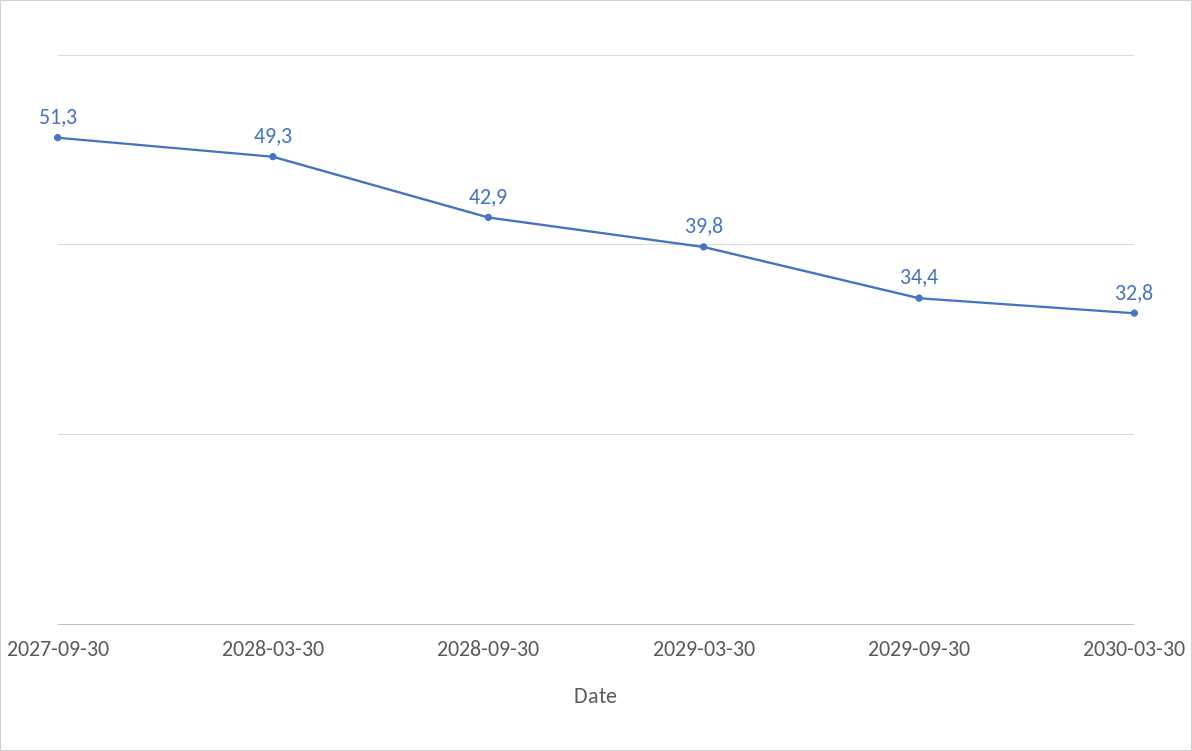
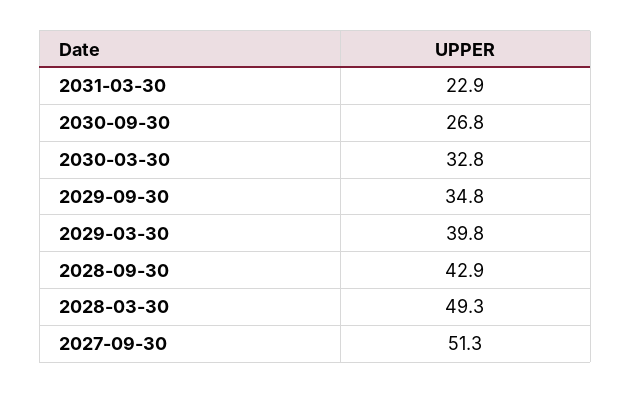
2029-09-30: 34.4 -> 34.8
2031-03-30: none -> 22.9
2030-09-30: none -> 26.8

